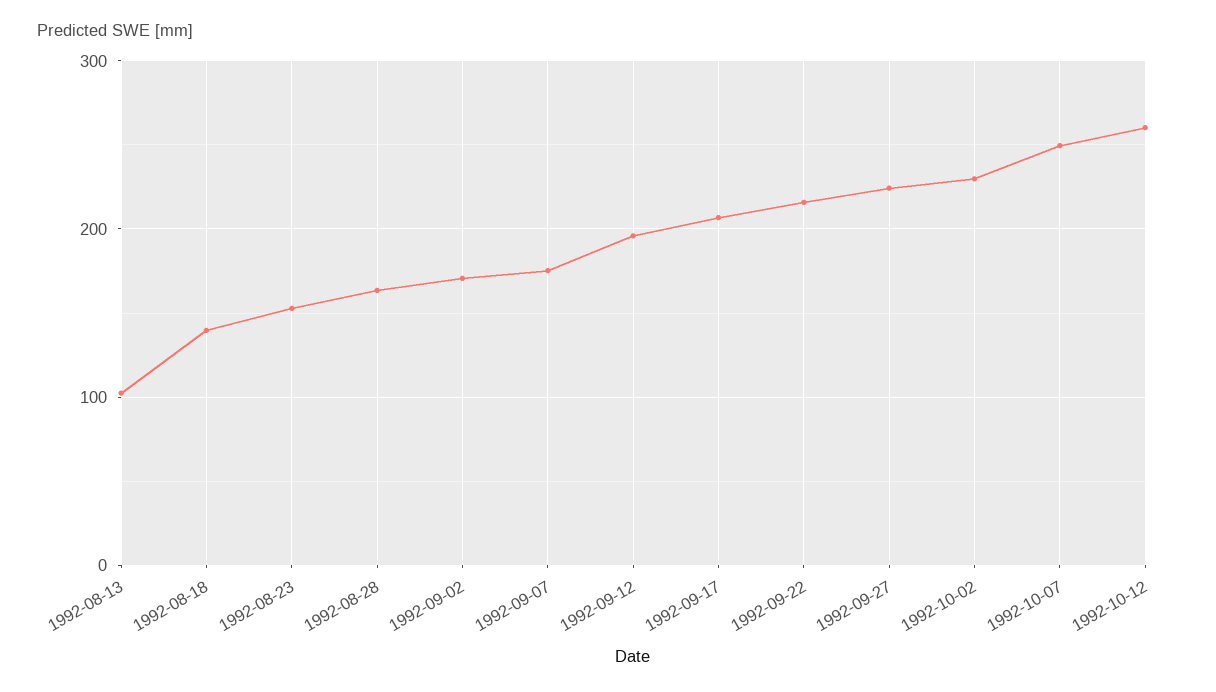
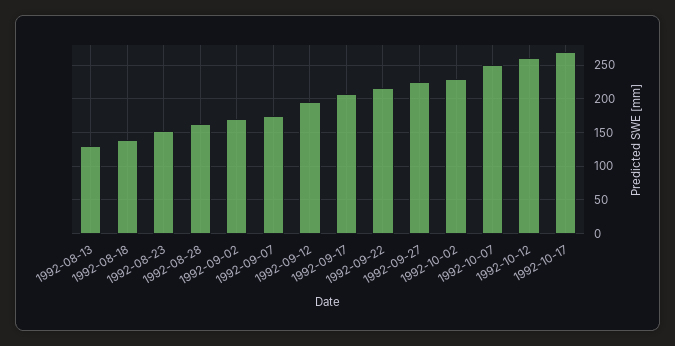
1992-08-13: 100 -> 130
1992-10-17: none -> 270

